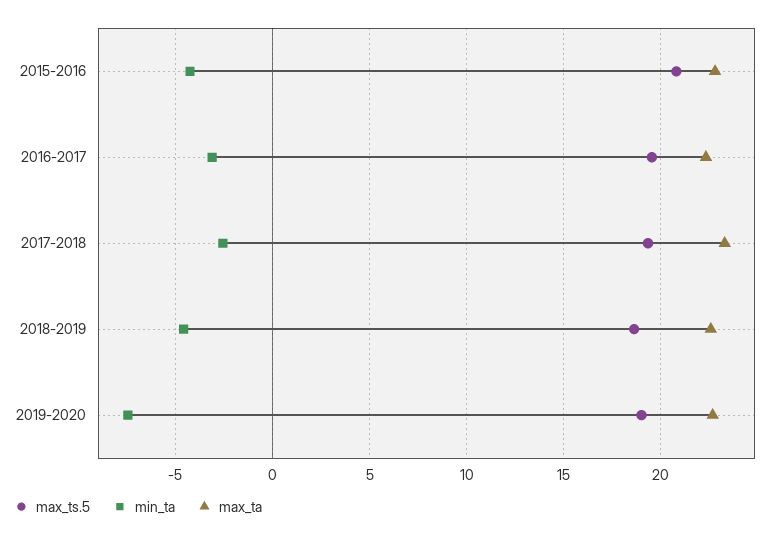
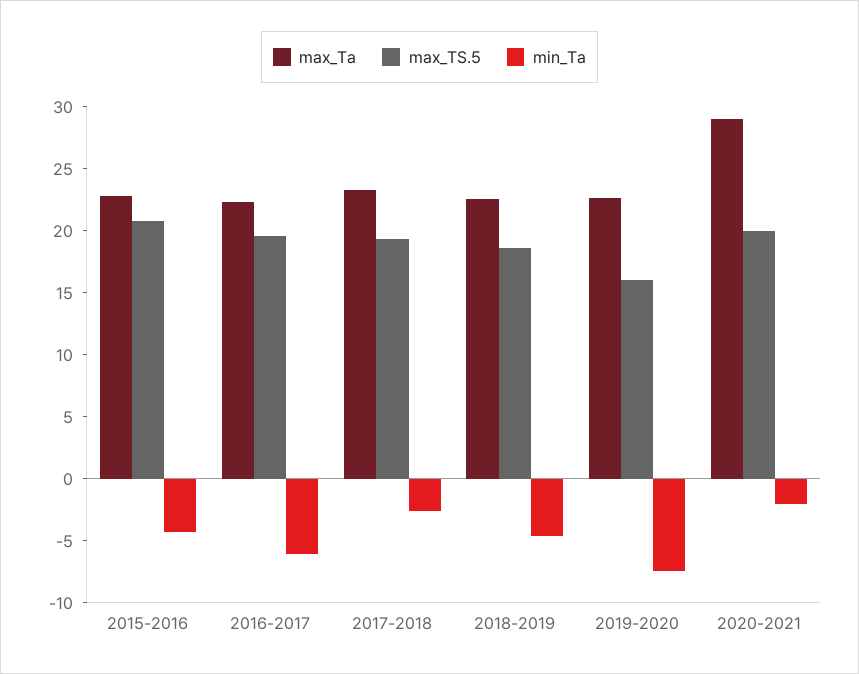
min_ta, 2016-2017: -3 -> -6
max_ts.5, 2019-2020: 19 -> 16
max_ta, 2020-2021: none -> 29
max_ts.5, 2020-2021: none -> 20
min_ta, 2020-2021: none -> -2

